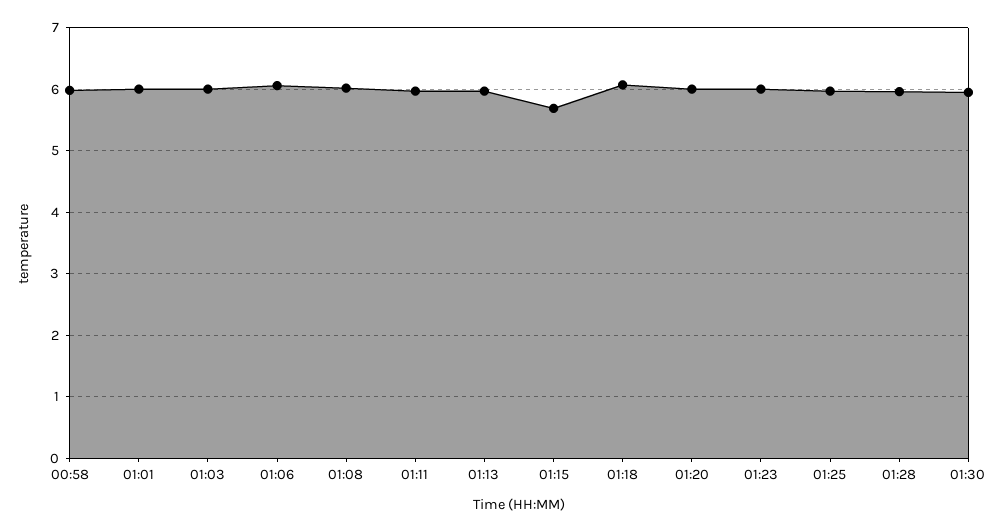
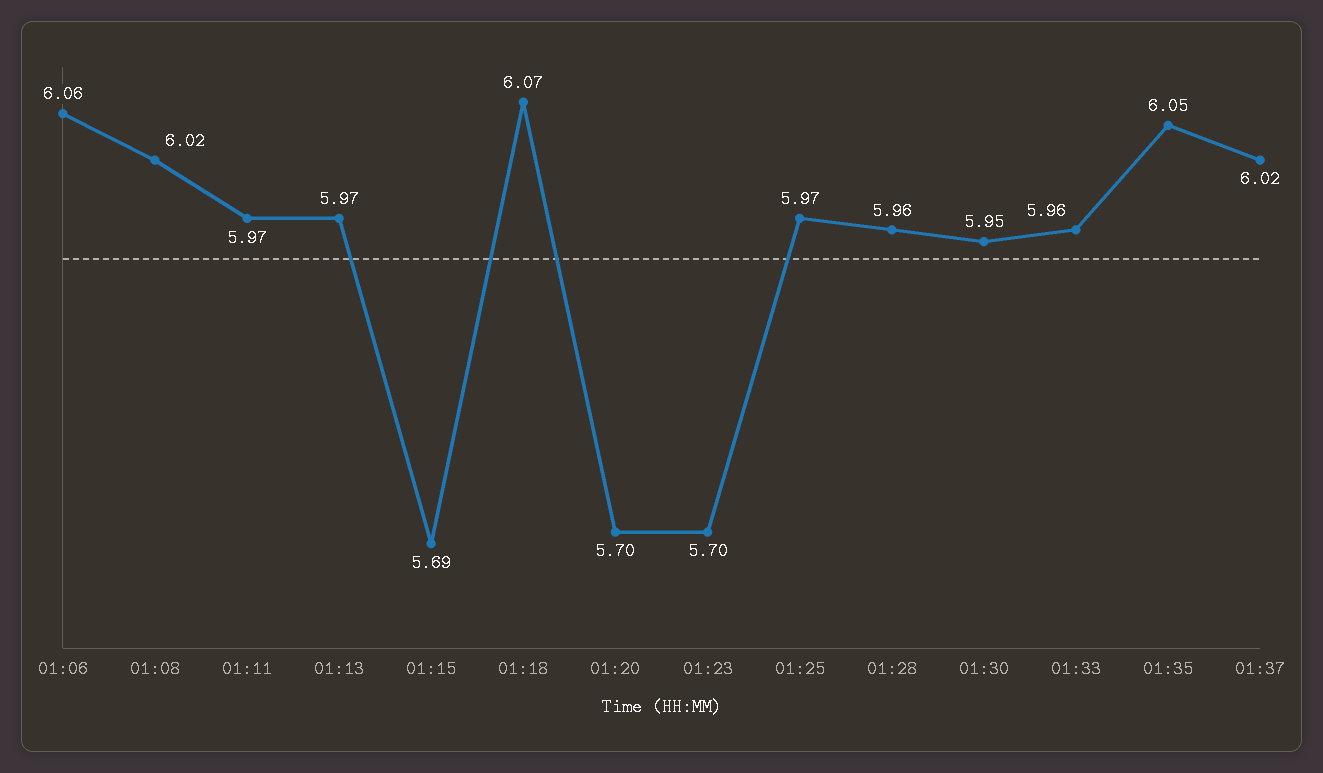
00:58: 6 -> none
01:01: 6 -> none
01:03: 6 -> none
01:20: 6 -> 5.7
01:23: 6 -> 5.7
01:33: none -> 5.96
01:35: none -> 6.05
01:37: none -> 6.02

